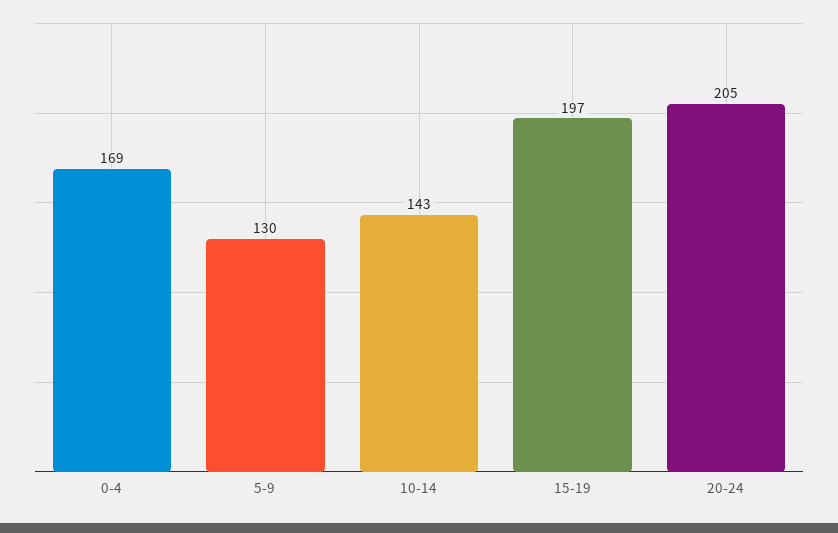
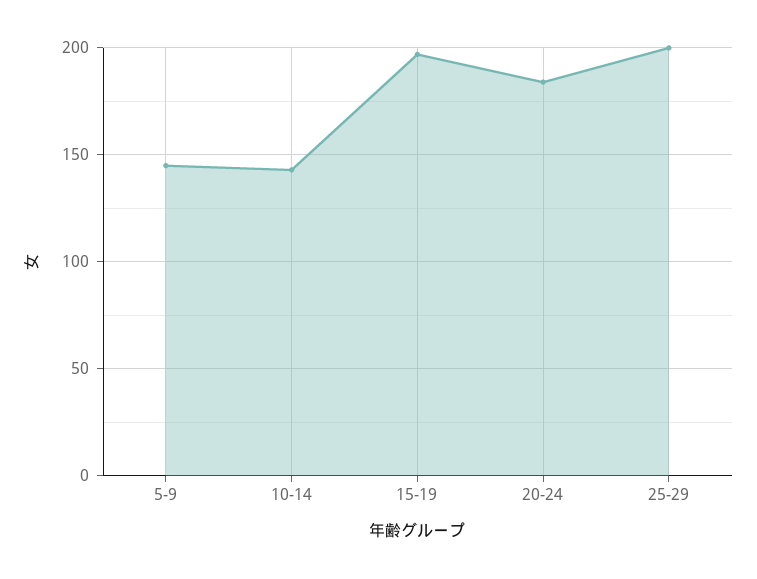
0-4: 169 -> none
5-9: 130 -> 145
20-24: 205 -> 185
25-29: none -> 200

